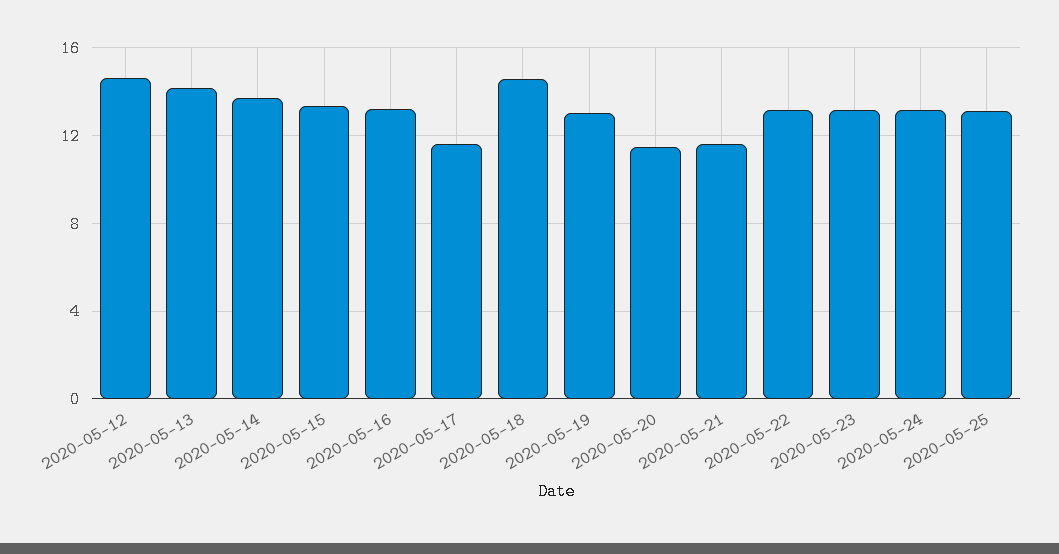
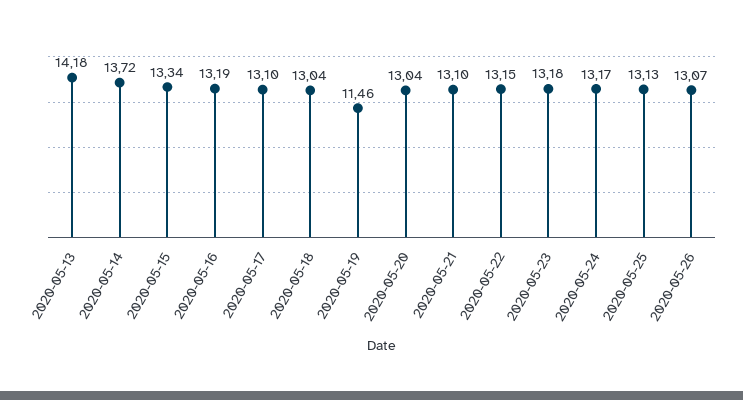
2020-05-12: 14.5 -> none
2020-05-17: 11.5 -> 13.1
2020-05-18: 14.5 -> 13.04
2020-05-19: 13 -> 11.46
2020-05-20: 11.5 -> 13.04
2020-05-21: 11.5 -> 13.1
2020-05-26: none -> 13.07

